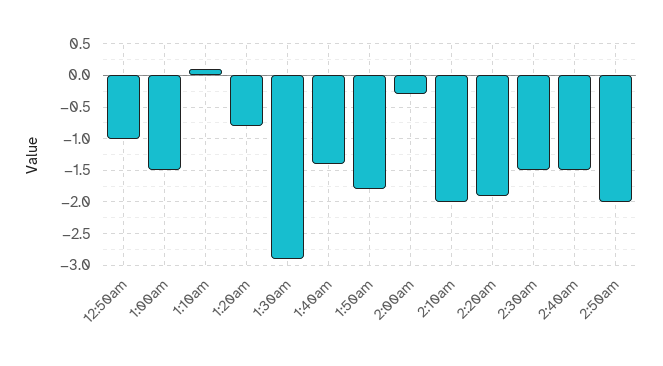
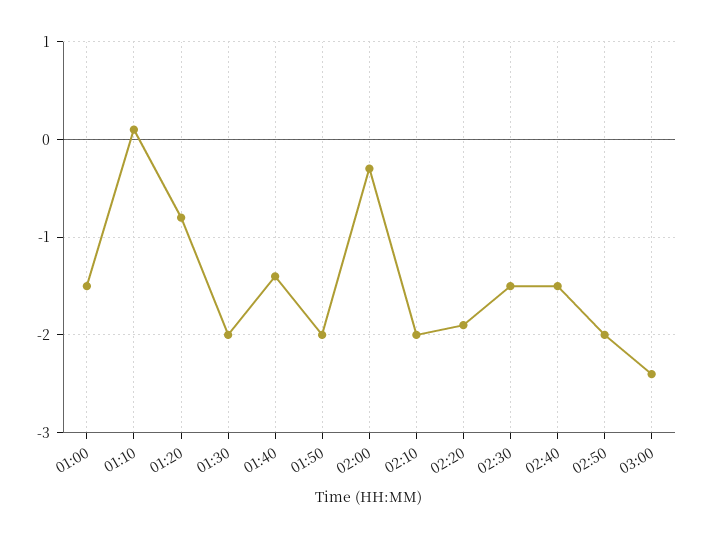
12:50am: -1 -> none
1:30am: -2.9 -> -2
1:50am: -1.8 -> -2
03:00: none -> -2.4

